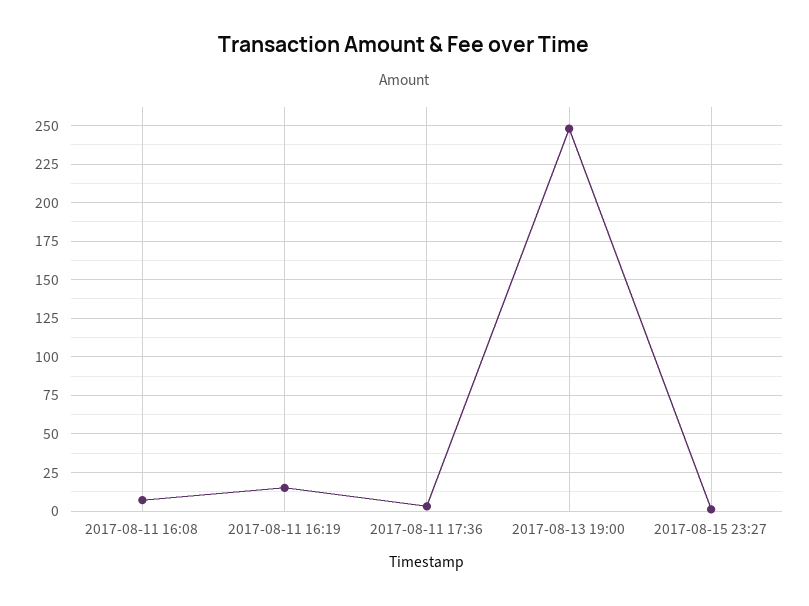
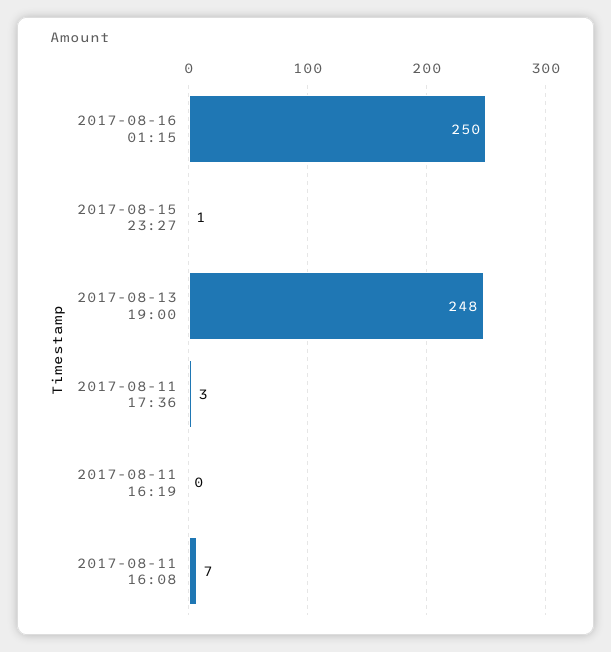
2017-08-11 16:19: 15 -> 0
2017-08-16 01:15: none -> 250

